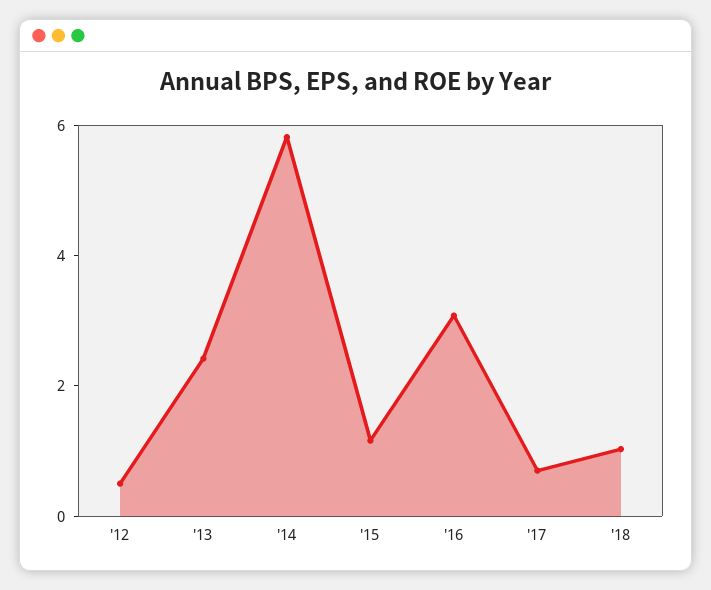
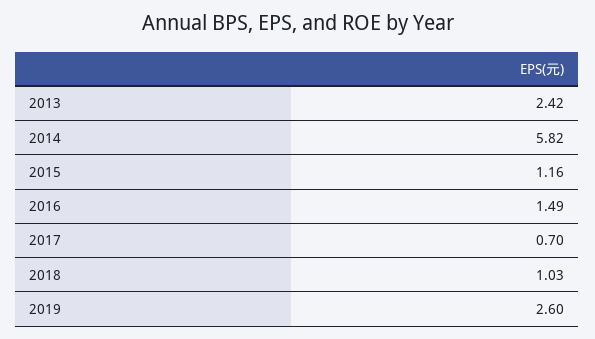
'12: 0.5 -> none
'16: 3 -> 1.49
2019: none -> 2.6

